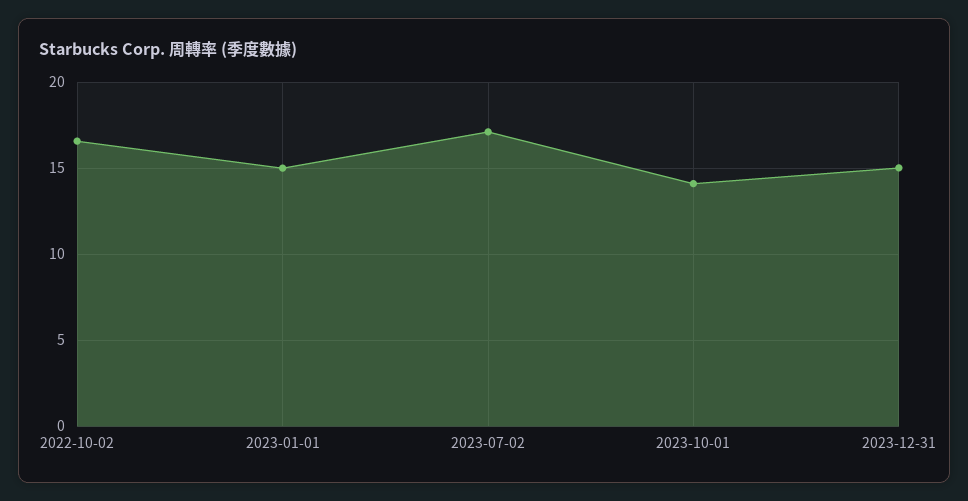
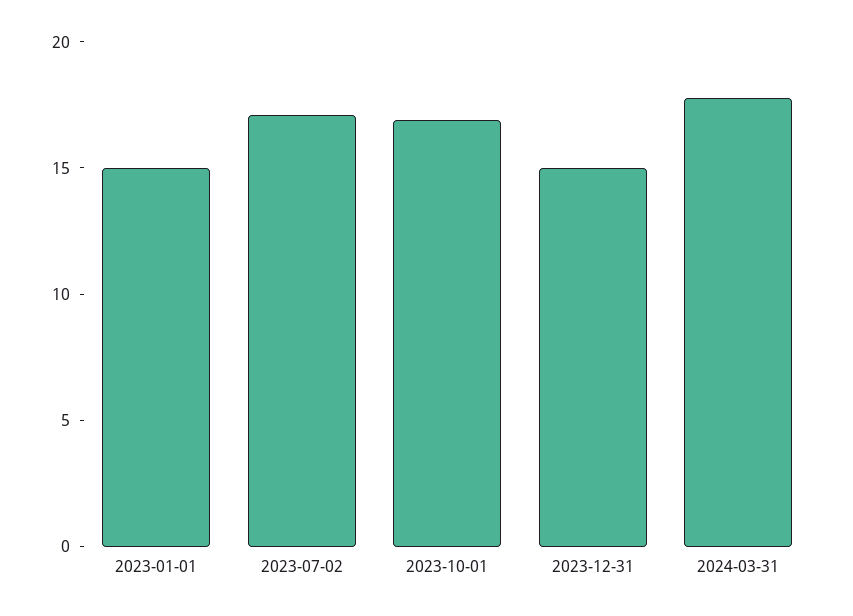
2022-10-02: 16.5 -> none
2023-10-01: 14 -> 17
2024-03-31: none -> 18

